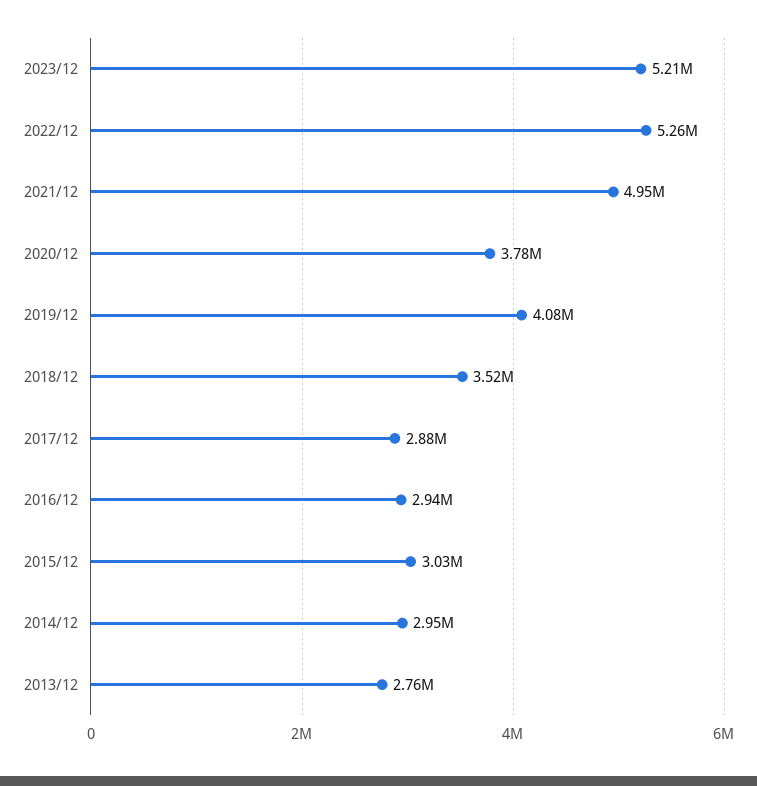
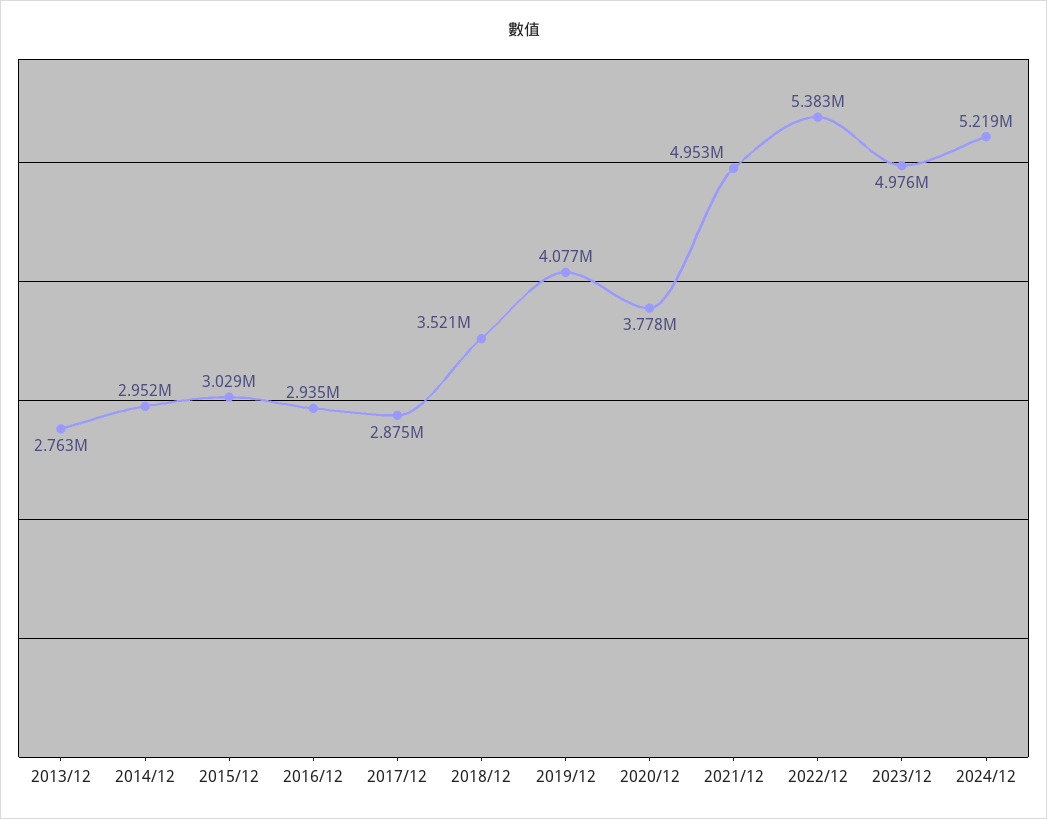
2023/12: 5210000 -> 4976000
2022/12: 5260000 -> 5383000
2024/12: none -> 5219000

